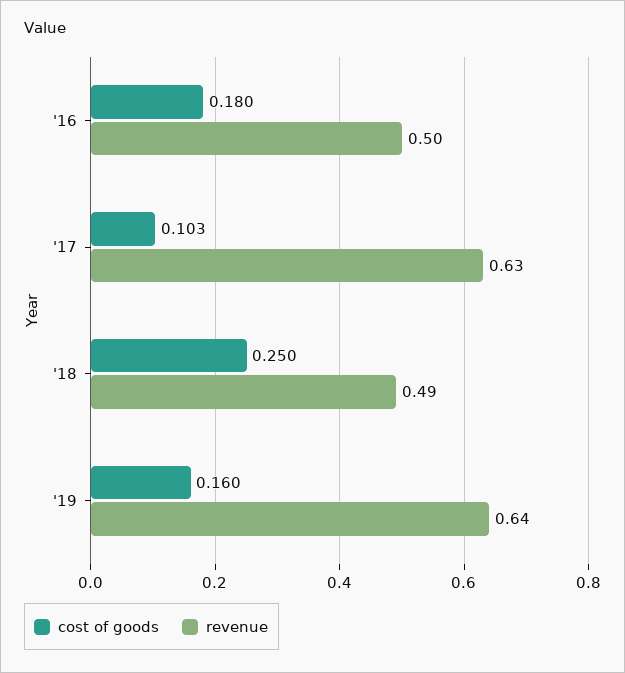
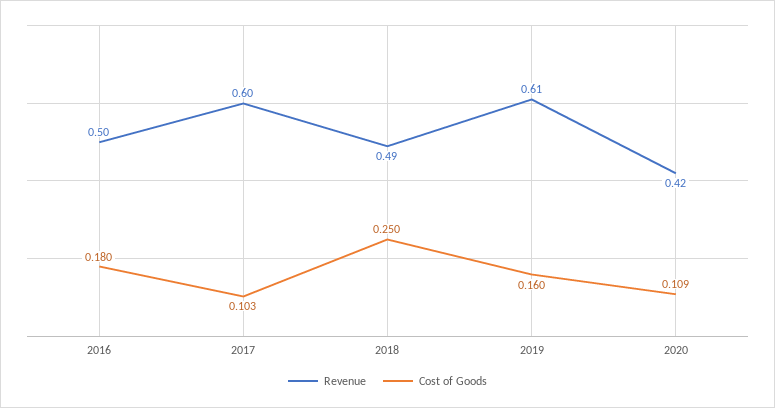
revenue, '17: 0.63 -> 0.6
revenue, '19: 0.64 -> 0.61
revenue, 2020: none -> 0.42
cost of goods, 2020: none -> 0.109

